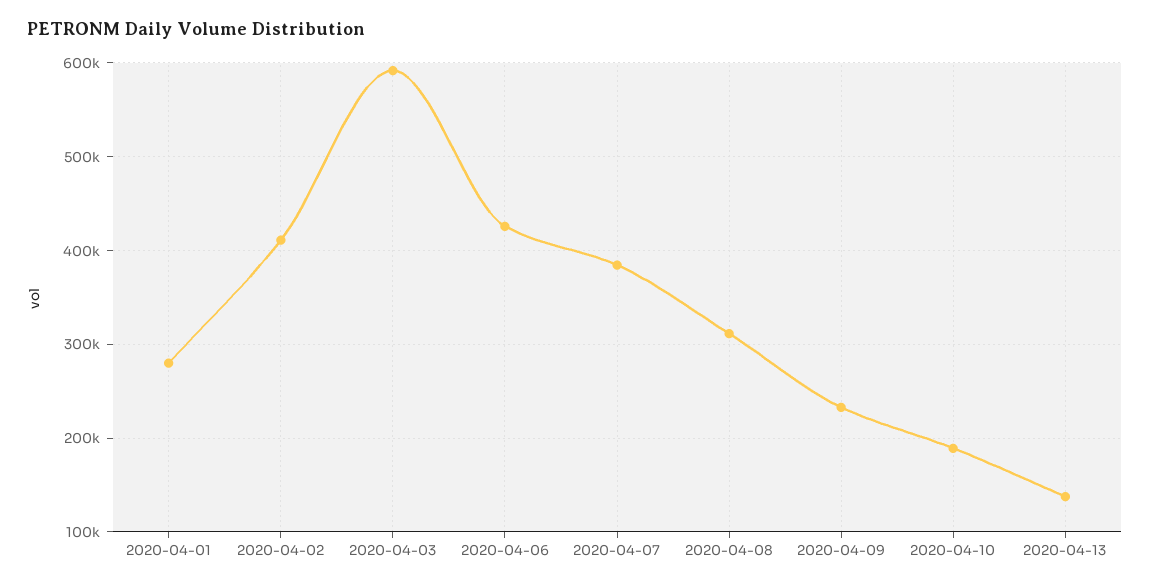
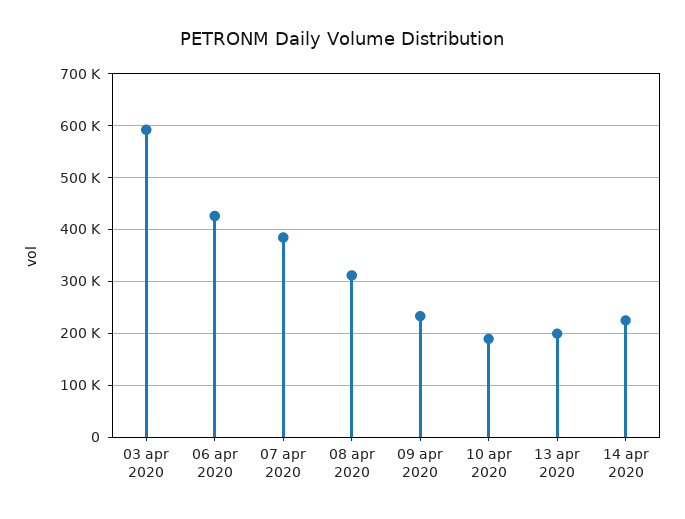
2020-04-01: 280000 -> none
2020-04-02: 410000 -> none
2020-04-13: 140000 -> 200000
14 apr 2020: none -> 220000

